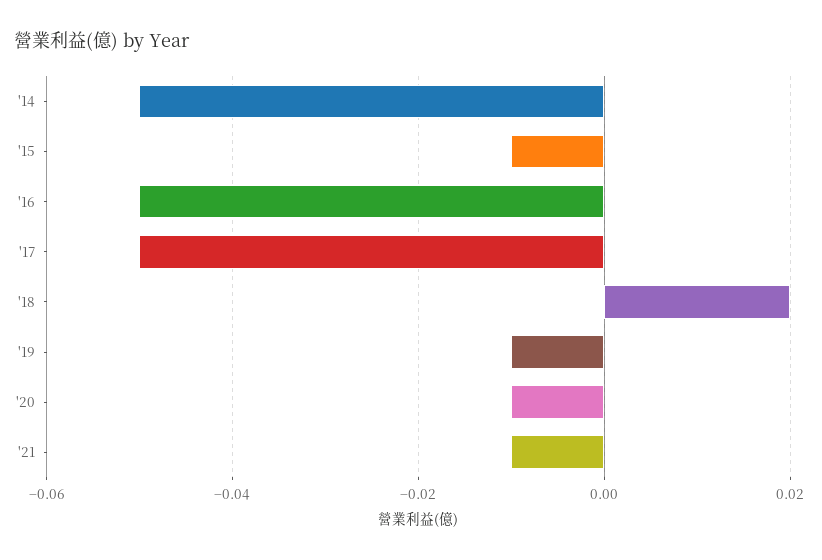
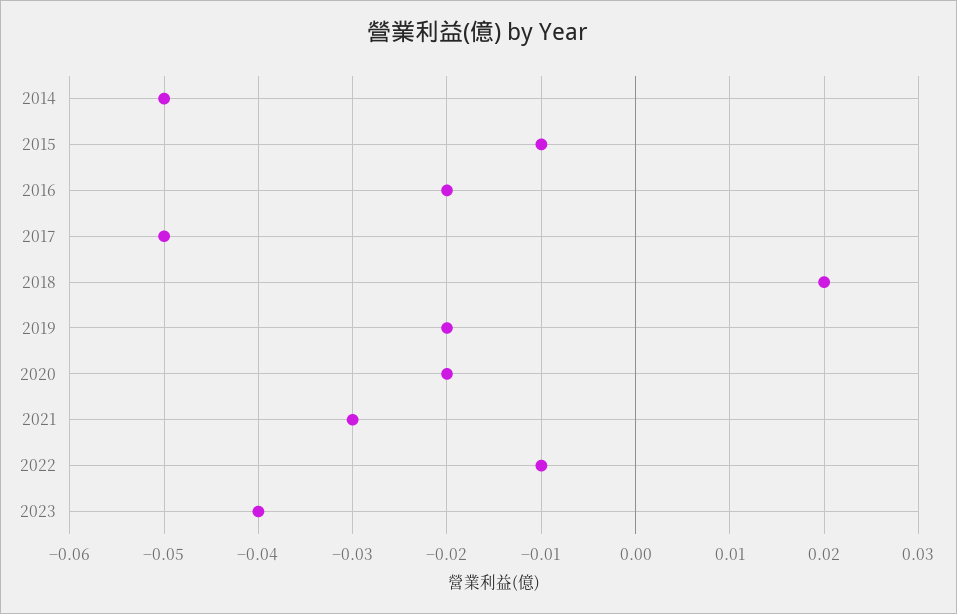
'16: -0.05 -> -0.02
'19: -0.01 -> -0.02
'20: -0.01 -> -0.02
'21: -0.01 -> -0.03
2022: none -> -0.01
2023: none -> -0.04

